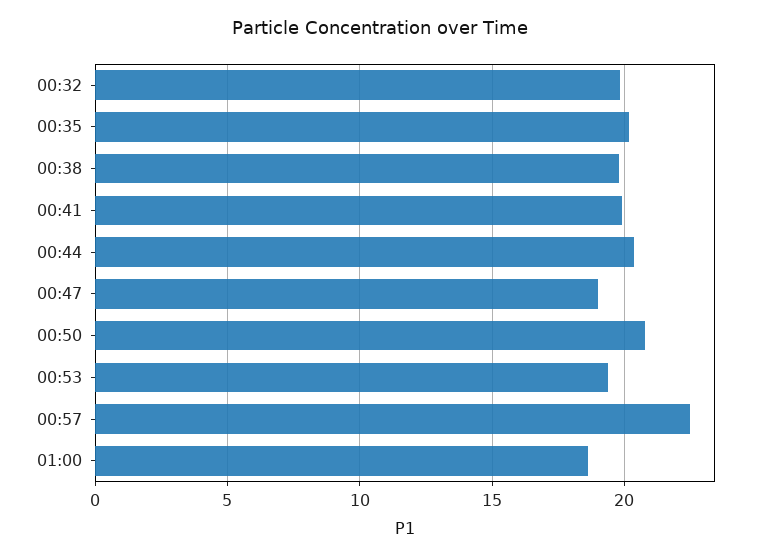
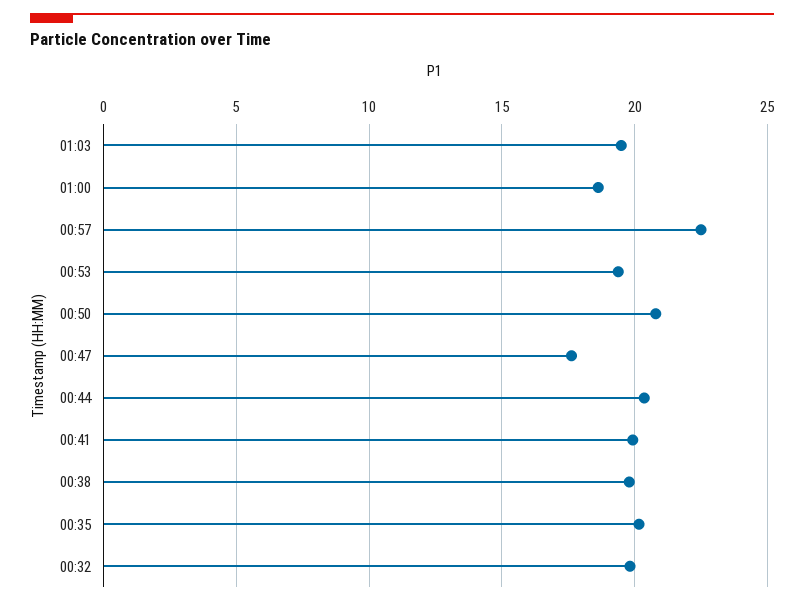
00:47: 19 -> 17.5
01:03: none -> 19.5

